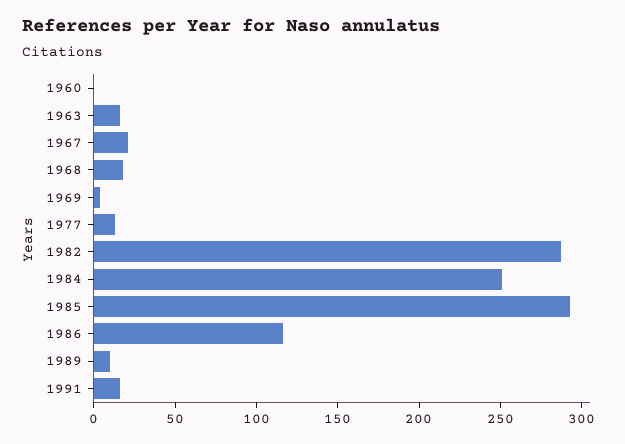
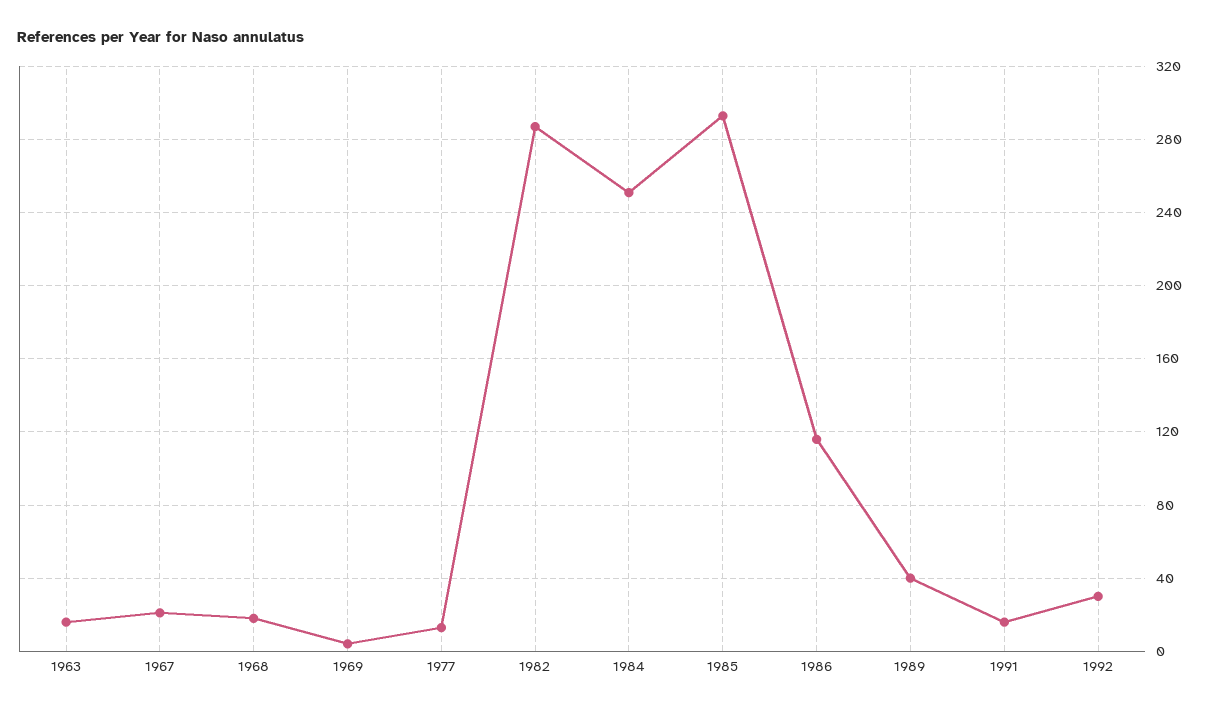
1960: 0 -> none
1989: 10 -> 40
1992: none -> 30

